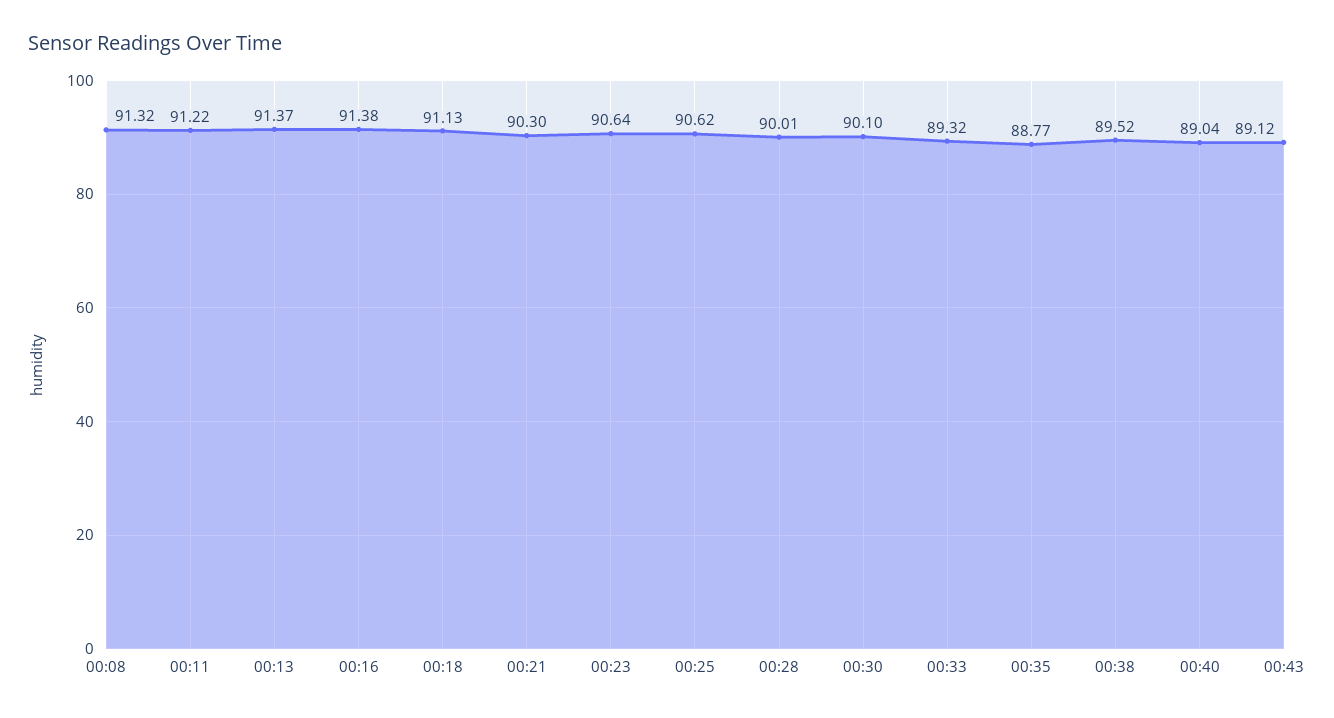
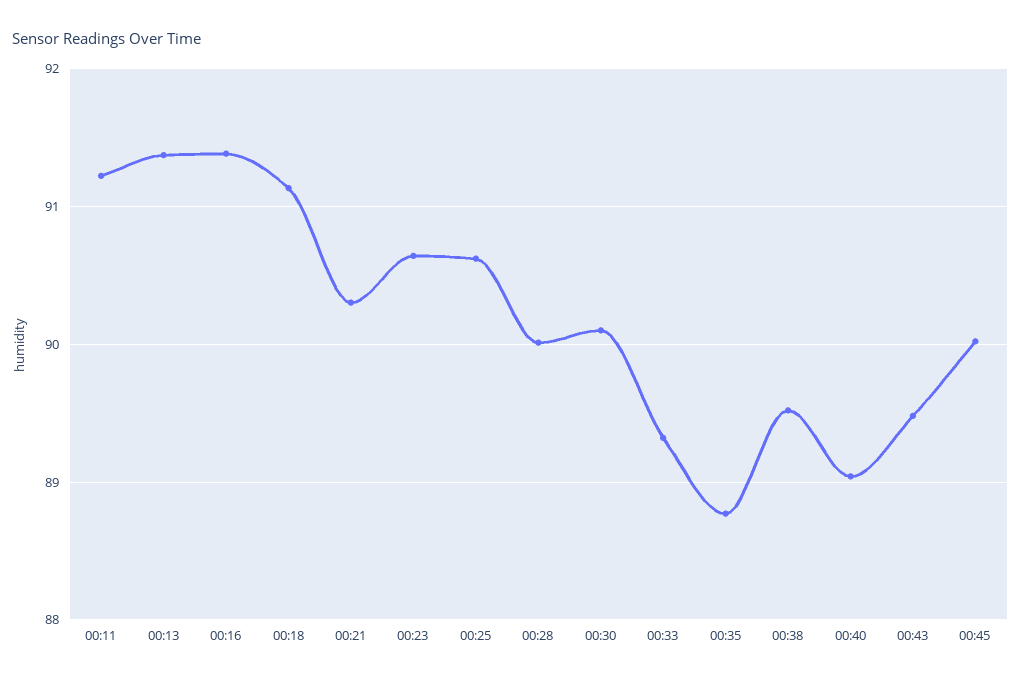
00:08: 91.32 -> none
00:43: 89.12 -> 89.5
00:45: none -> 90

